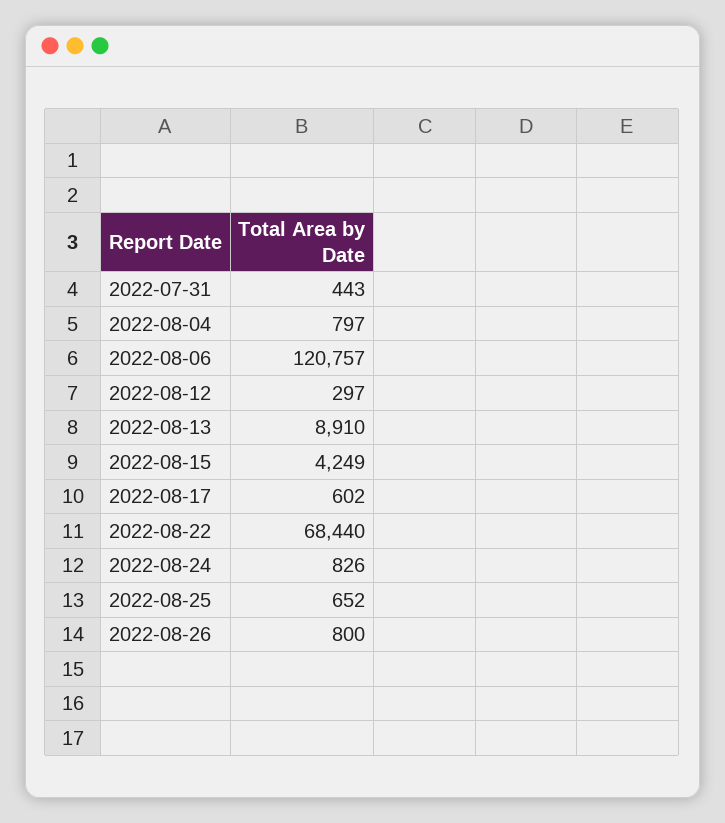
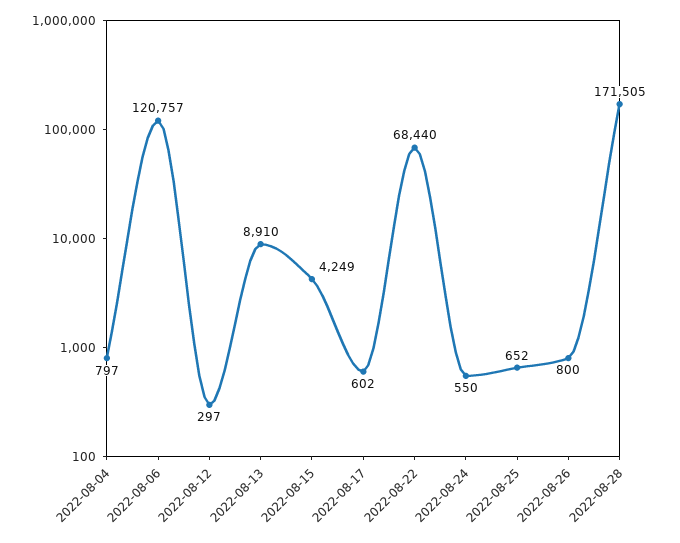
2022-07-31: 443 -> none
2022-08-24: 826 -> 550
2022-08-28: none -> 171505

